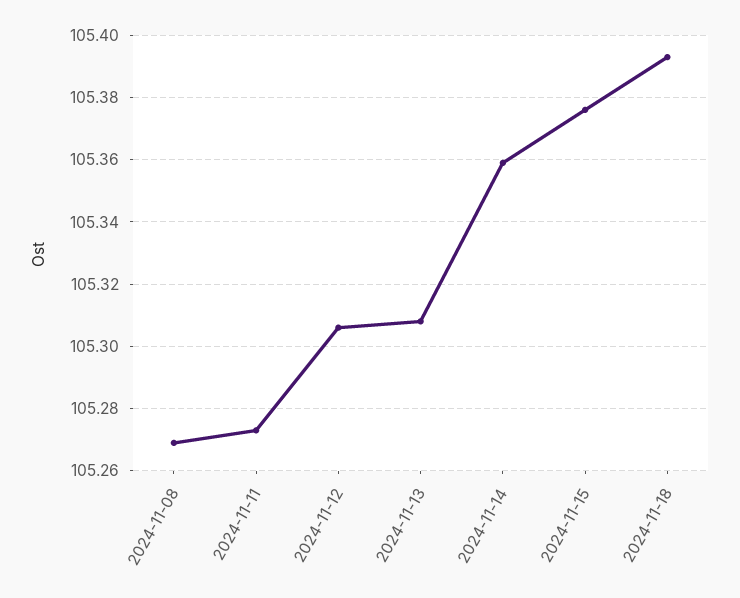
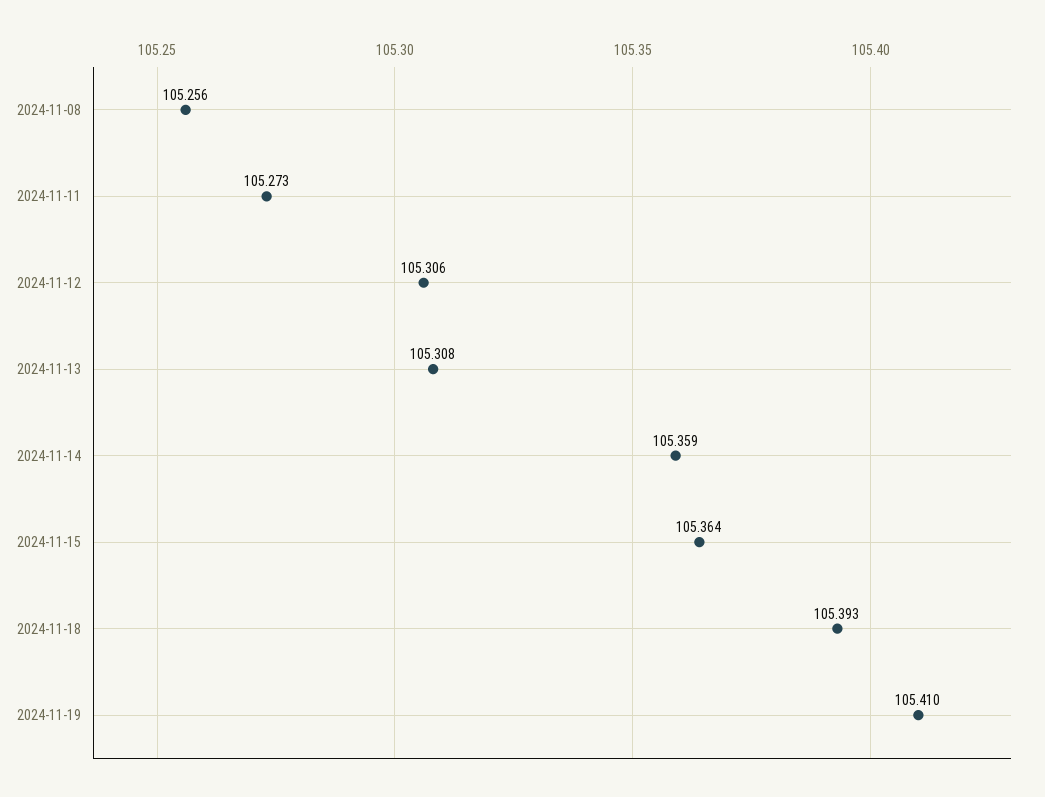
2024-11-08: 105.27 -> 105.256
2024-11-15: 105.375 -> 105.364
2024-11-19: none -> 105.41

